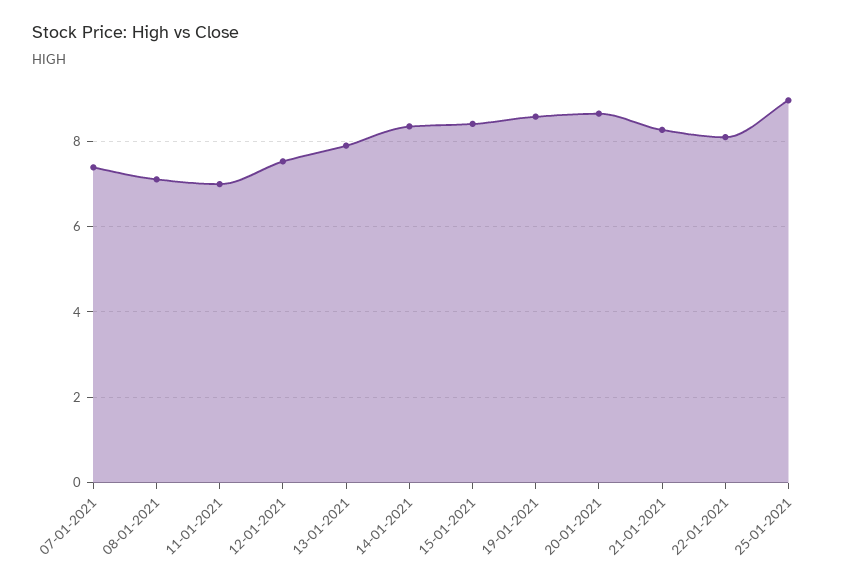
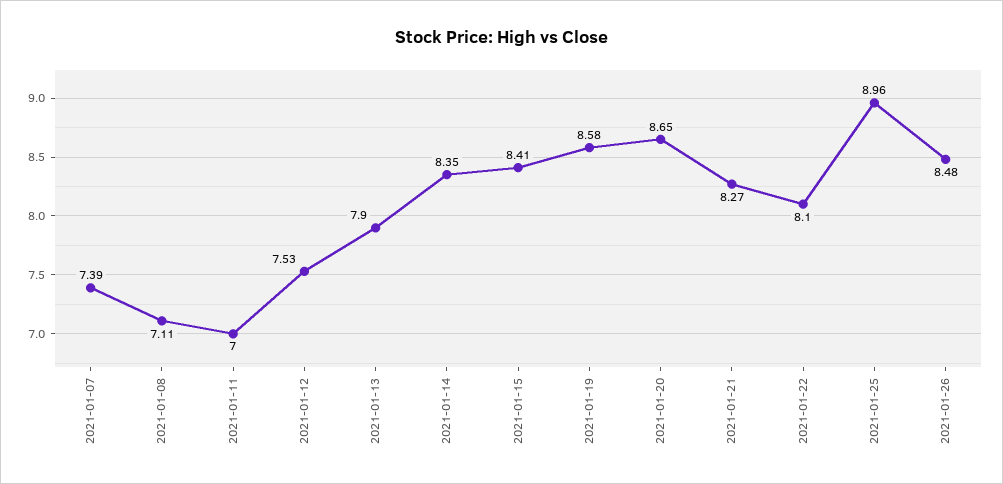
2021-01-26: none -> 8.48

